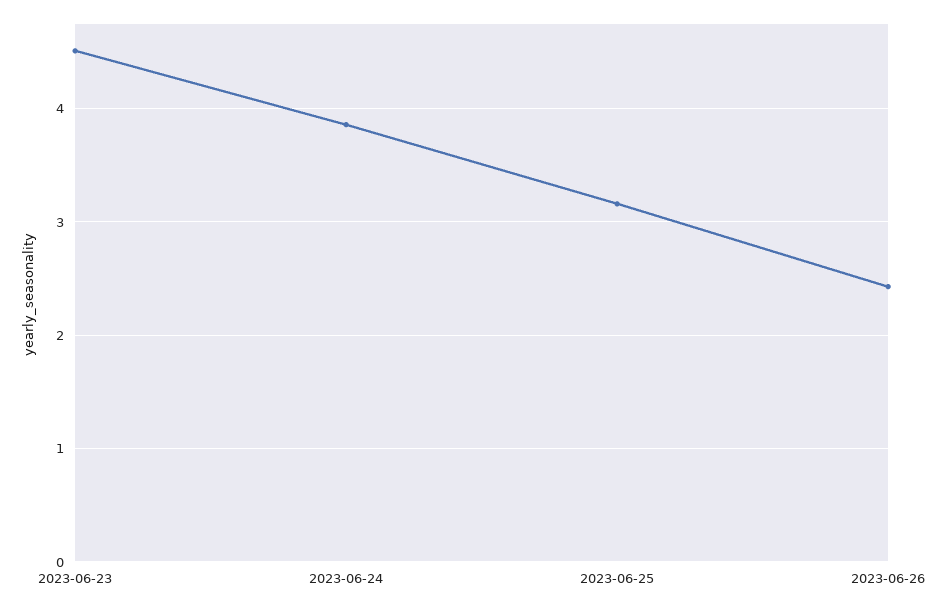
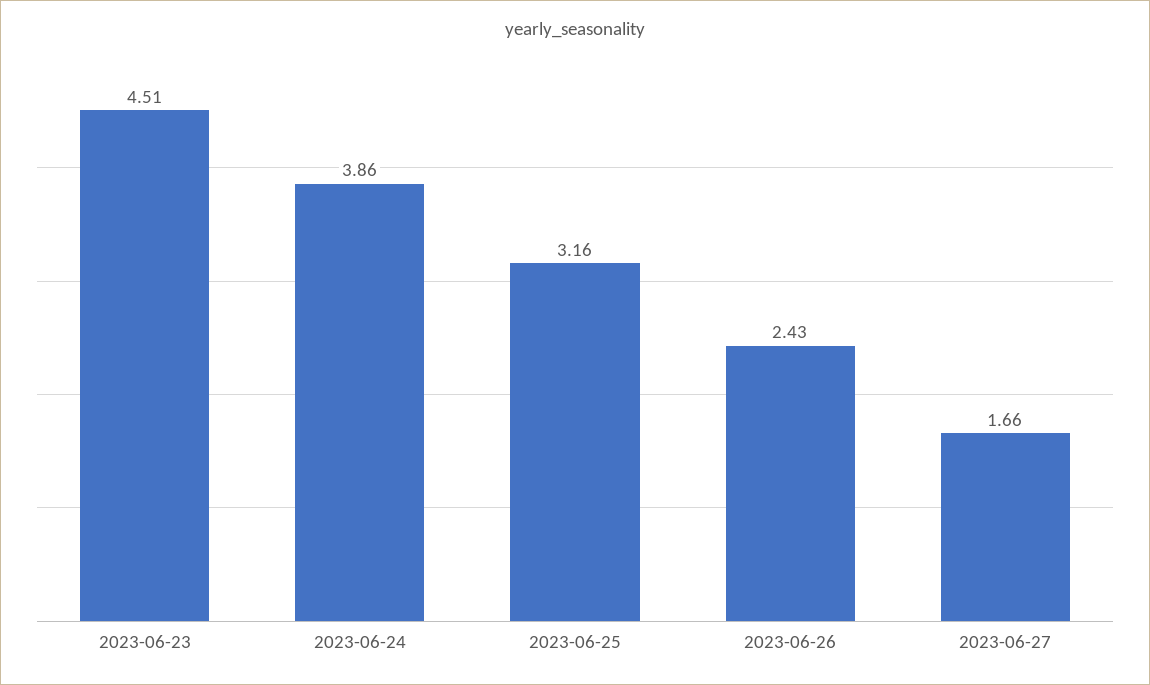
2023-06-27: none -> 1.66

